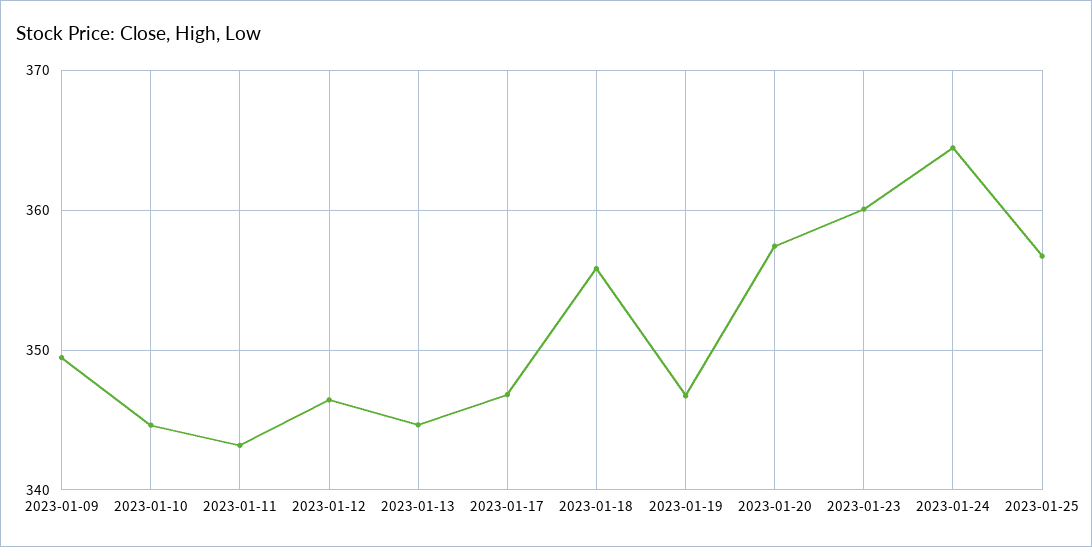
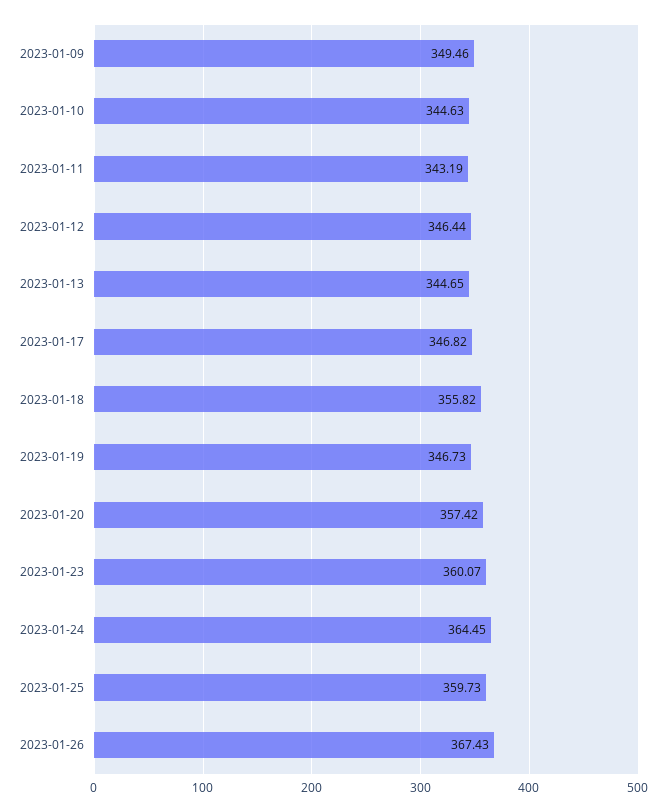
2023-01-25: 357 -> 359.73
2023-01-26: none -> 367.43

